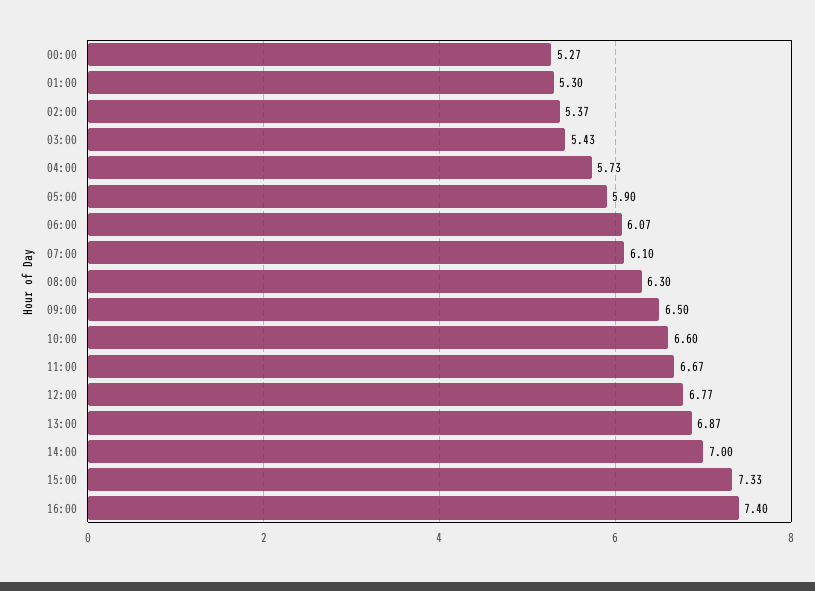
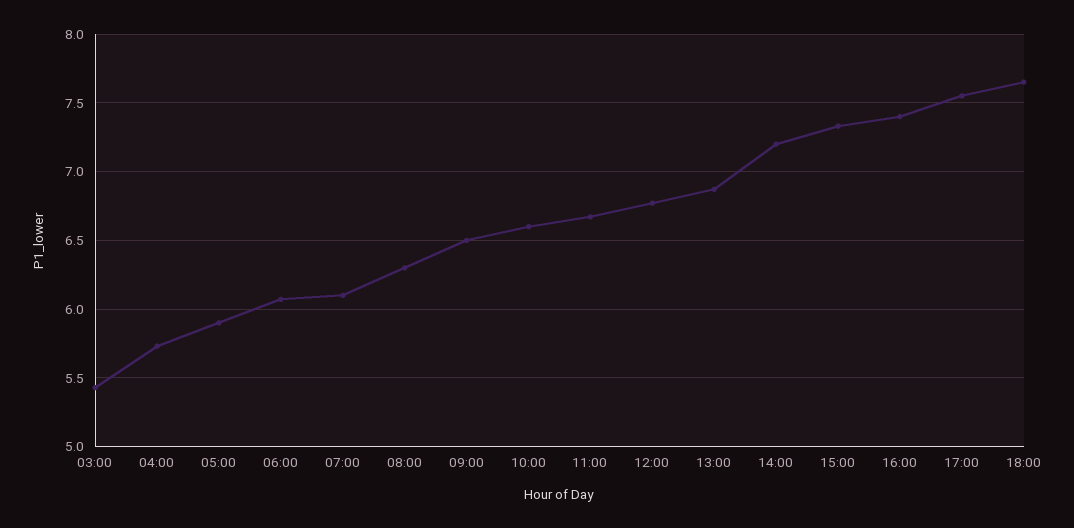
00:00: 5.27 -> none
01:00: 5.3 -> none
02:00: 5.37 -> none
14:00: 7 -> 7.2
17:00: none -> 7.55
18:00: none -> 7.65

